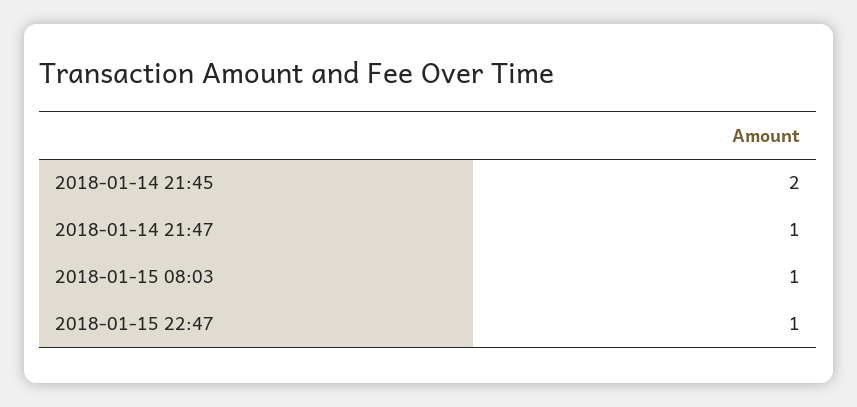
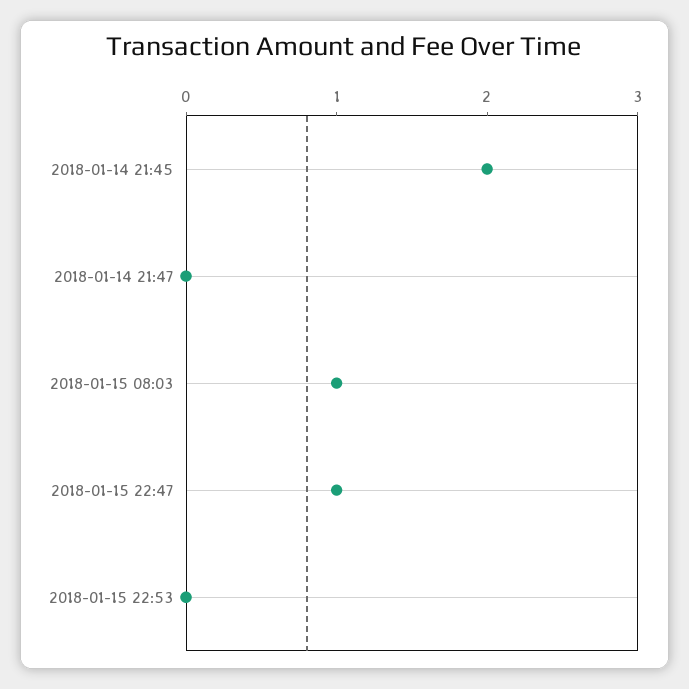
2018-01-14 21:47: 1 -> 0
2018-01-15 22:53: none -> 0

